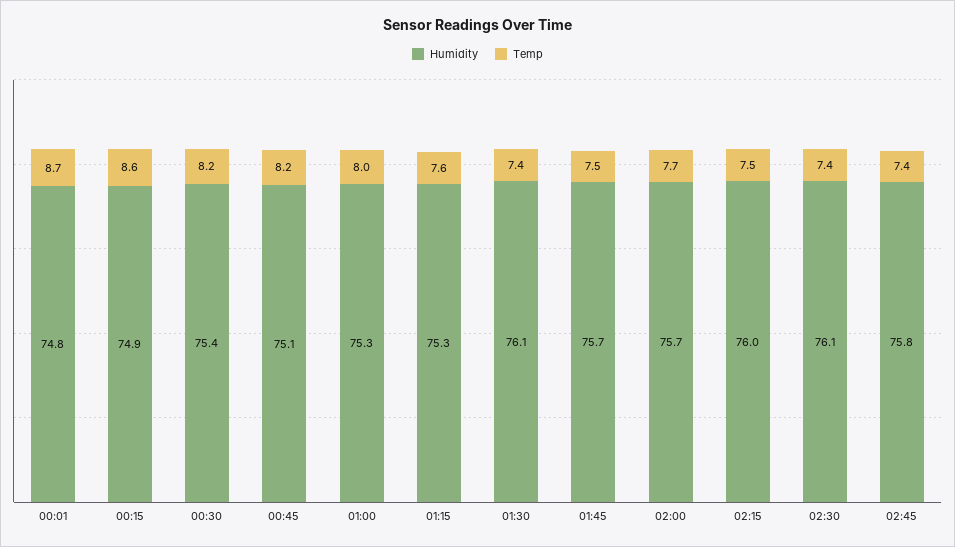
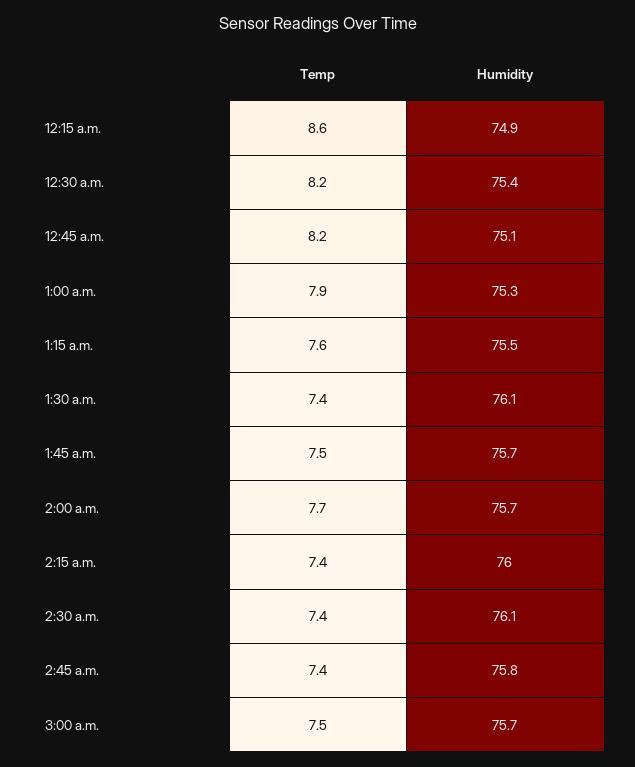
Humidity, 00:01: 74.8 -> none
Temp, 00:01: 8.7 -> none
Temp, 01:00: 8 -> 7.9
Humidity, 01:15: 75.3 -> 75.5
Temp, 02:15: 7.5 -> 7.4
Temp, 3:00 a.m.: none -> 7.5
Humidity, 3:00 a.m.: none -> 75.7

